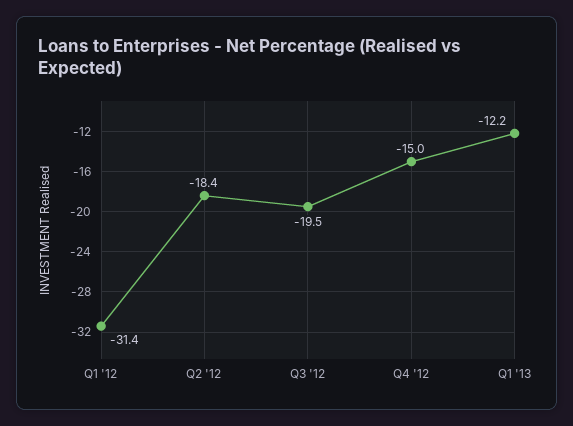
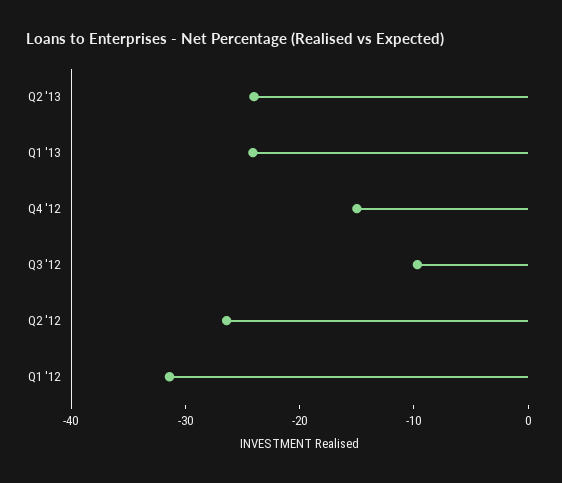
Q2 '12: -18.4 -> -26
Q3 '12: -19.5 -> -10
Q1 '13: -12.2 -> -24
Q2 '13: none -> -24

